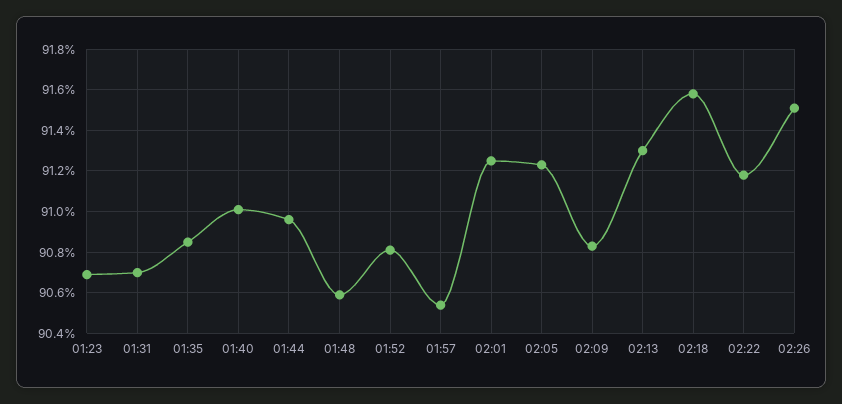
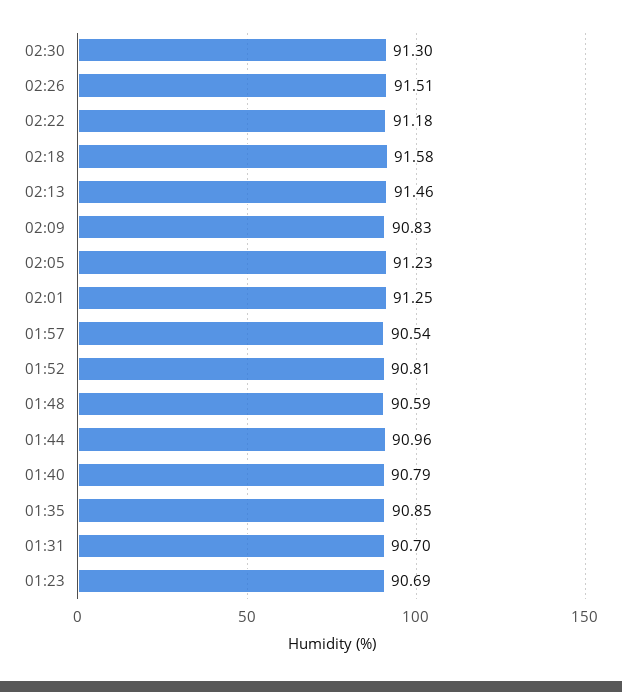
01:40: 91 -> 90.79
02:13: 91.3 -> 91.46
02:30: none -> 91.3

